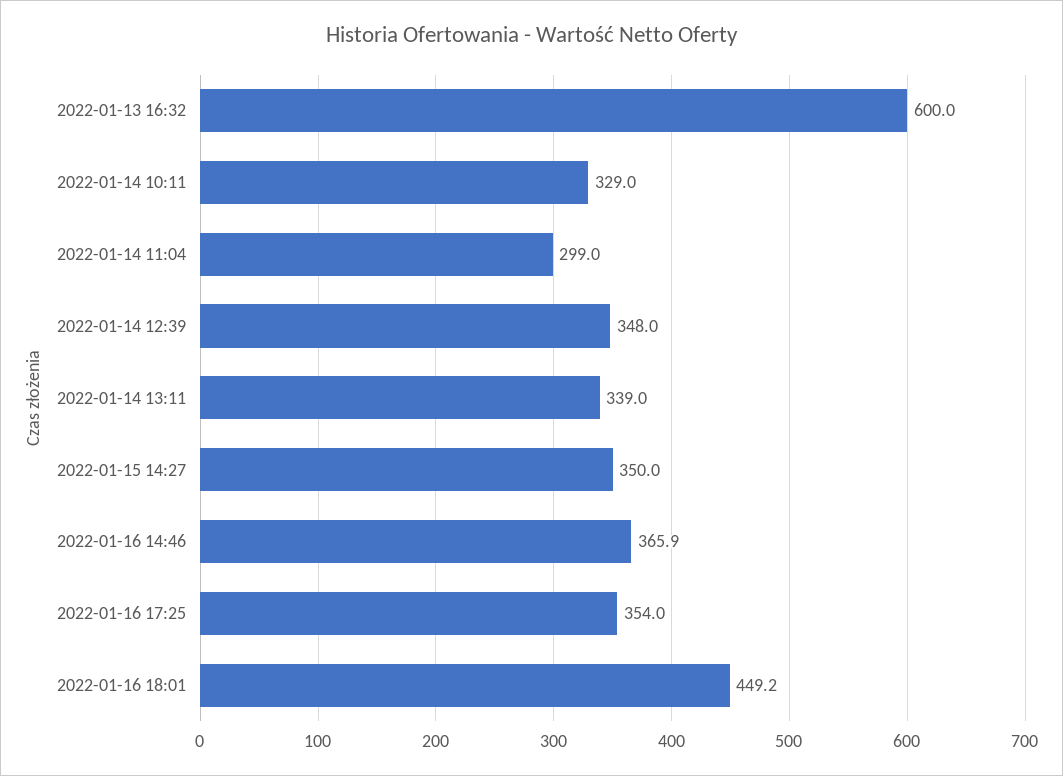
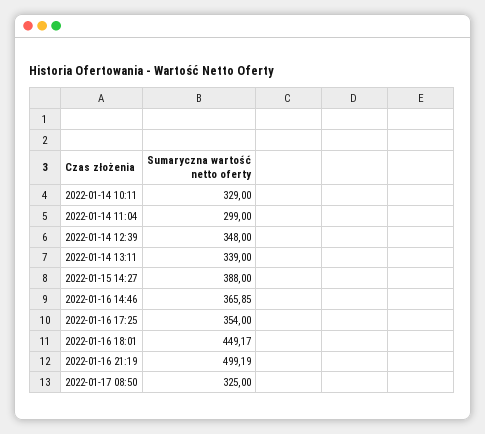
2022-01-13 16:32: 600 -> none
2022-01-15 14:27: 350 -> 388
2022-01-16 21:19: none -> 499.19
2022-01-17 08:50: none -> 325

